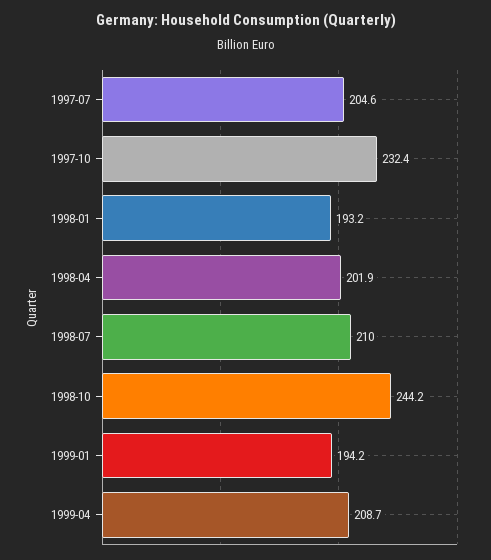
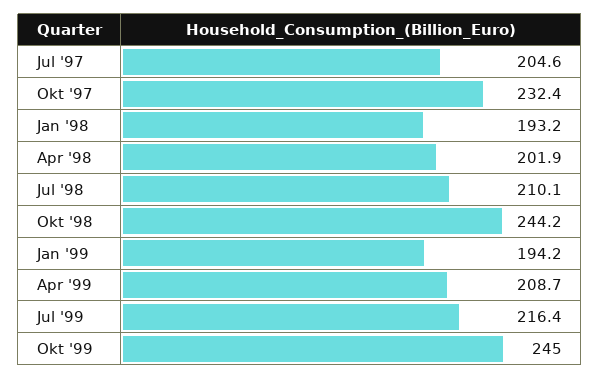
1998-07: 210 -> 210.1
Jul '99: none -> 216.4
Okt '99: none -> 245

